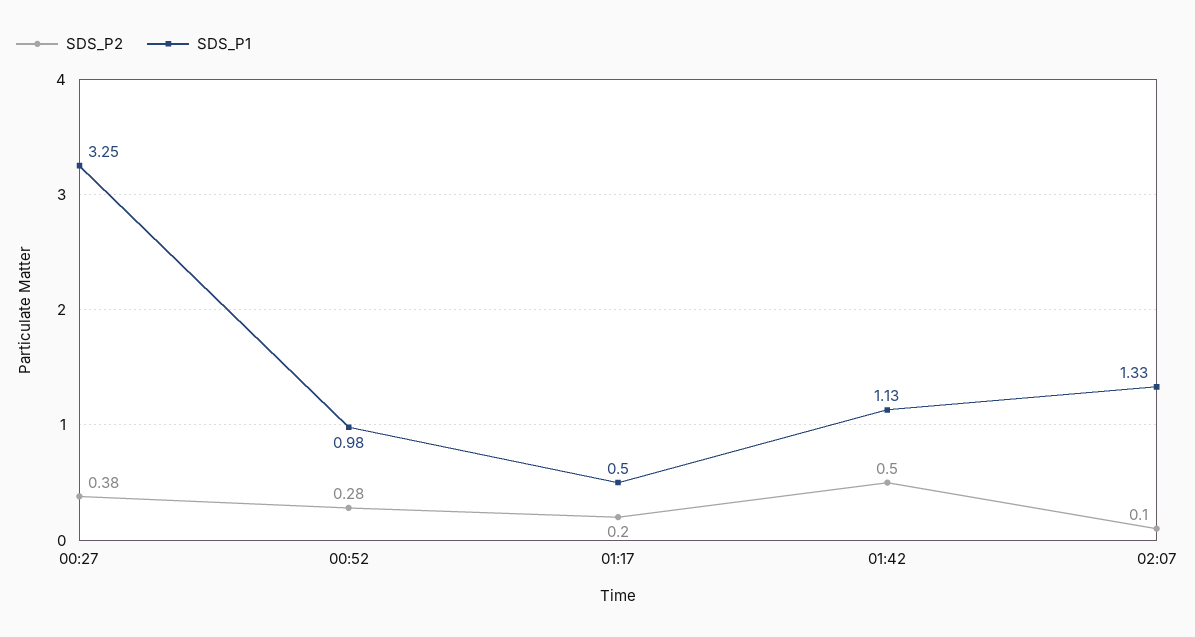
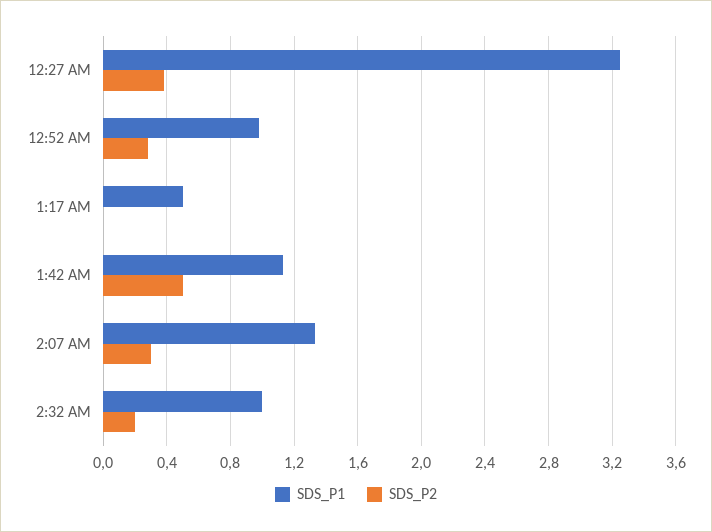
SDS_P2, 01:17: 0.2 -> 0
SDS_P2, 02:07: 0.1 -> 0.3
SDS_P1, 2:32 AM: none -> 1
SDS_P2, 2:32 AM: none -> 0.2

